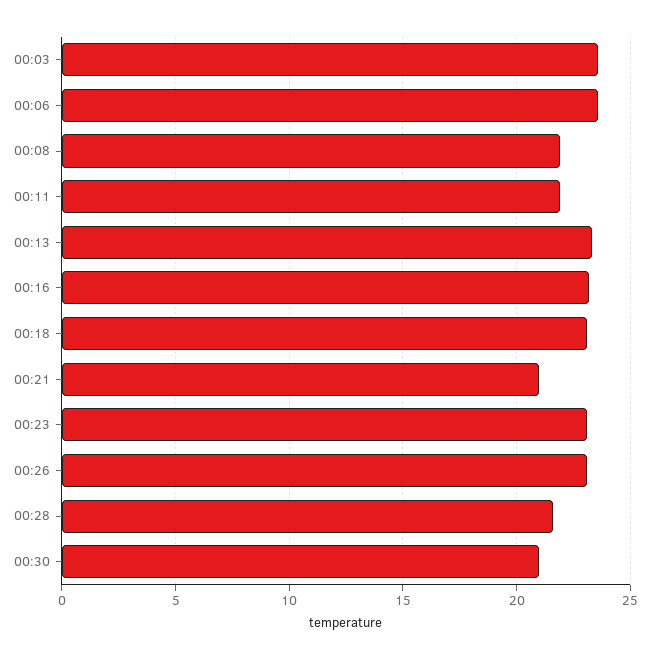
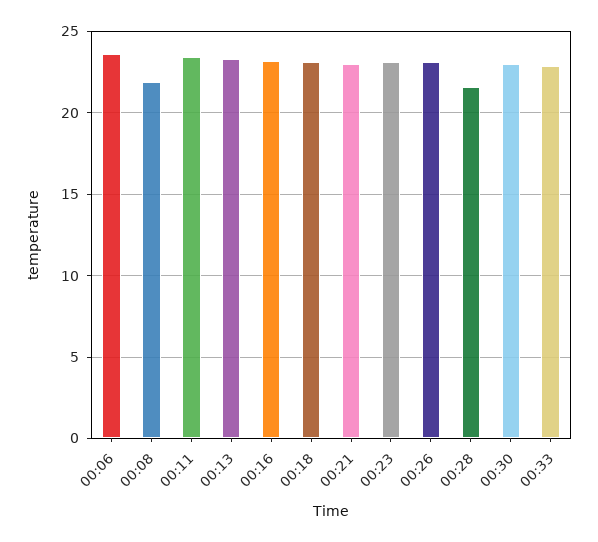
00:03: 23.5 -> none
00:11: 22 -> 23.5
00:21: 21 -> 23
00:30: 21 -> 23
00:33: none -> 23

